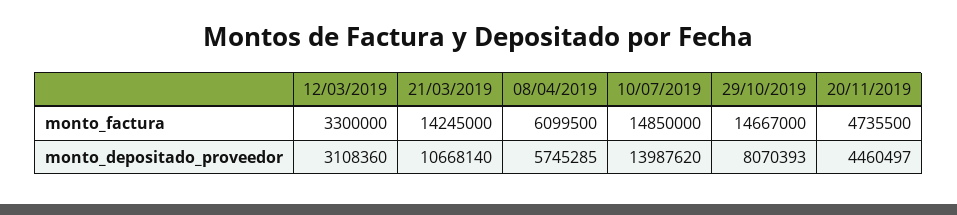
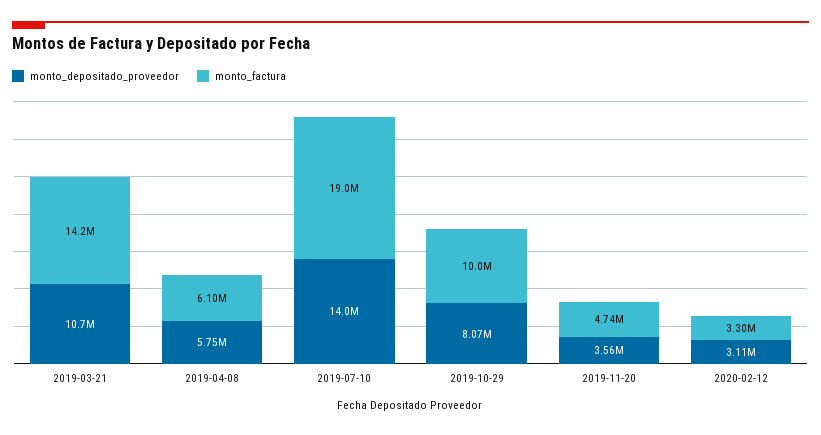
monto_factura, 12/03/2019: 3300000 -> none
monto_factura, 10/07/2019: 14850000 -> 19000000
monto_factura, 29/10/2019: 14667000 -> 10000000
monto_depositado_proveedor, 12/03/2019: 3108360 -> none
monto_depositado_proveedor, 20/11/2019: 4460497 -> 3560000
monto_depositado_proveedor, 2020-02-12: none -> 3110000
monto_factura, 2020-02-12: none -> 3300000

